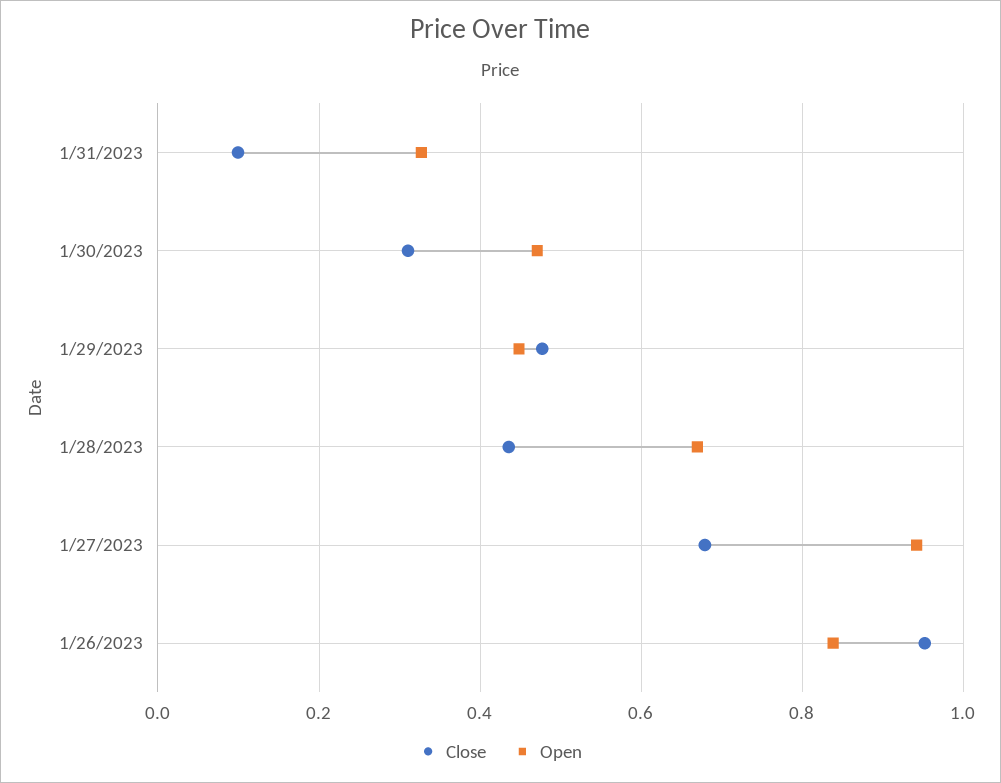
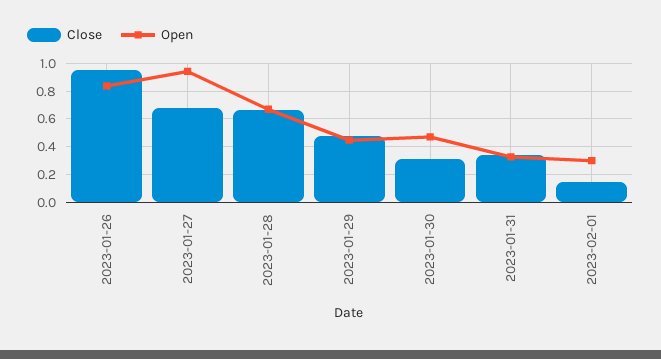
Close, 1/31/2023: 0.1 -> 0.35
Close, 1/28/2023: 0.44 -> 0.65
Close, 2023-02-01: none -> 0.15
Open, 2023-02-01: none -> 0.3

